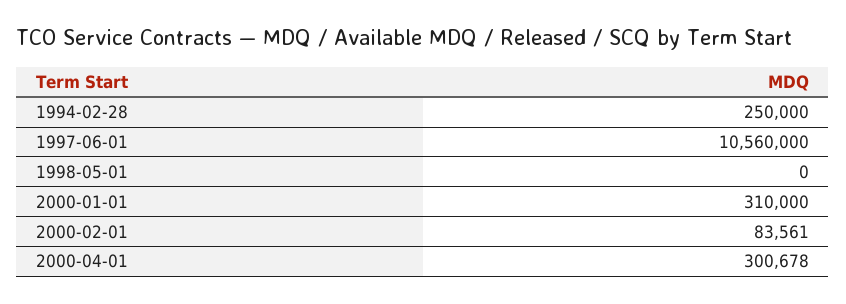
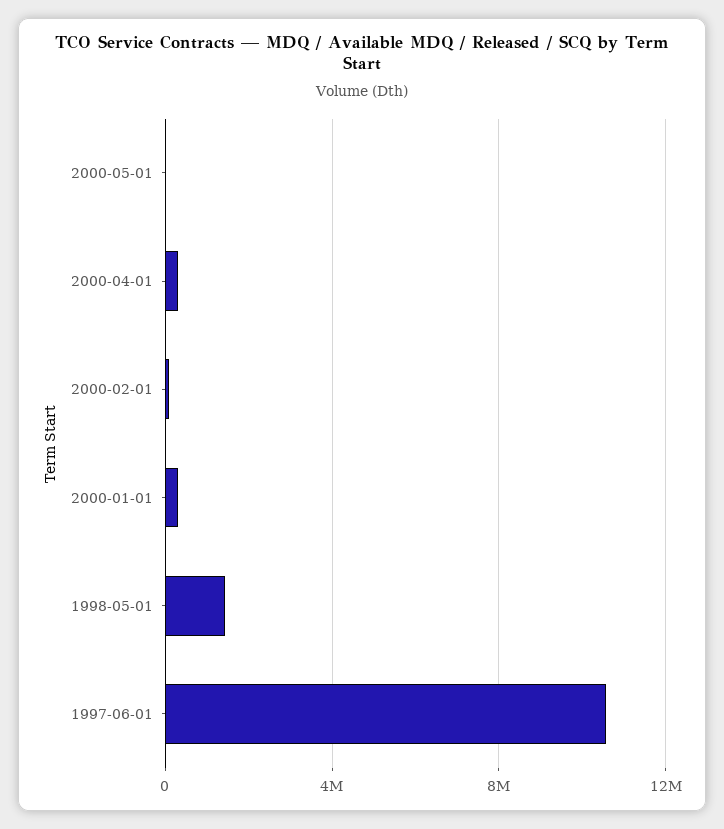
1994-02-28: 250000 -> none
1998-05-01: 0 -> 1500000
2000-05-01: none -> 0

